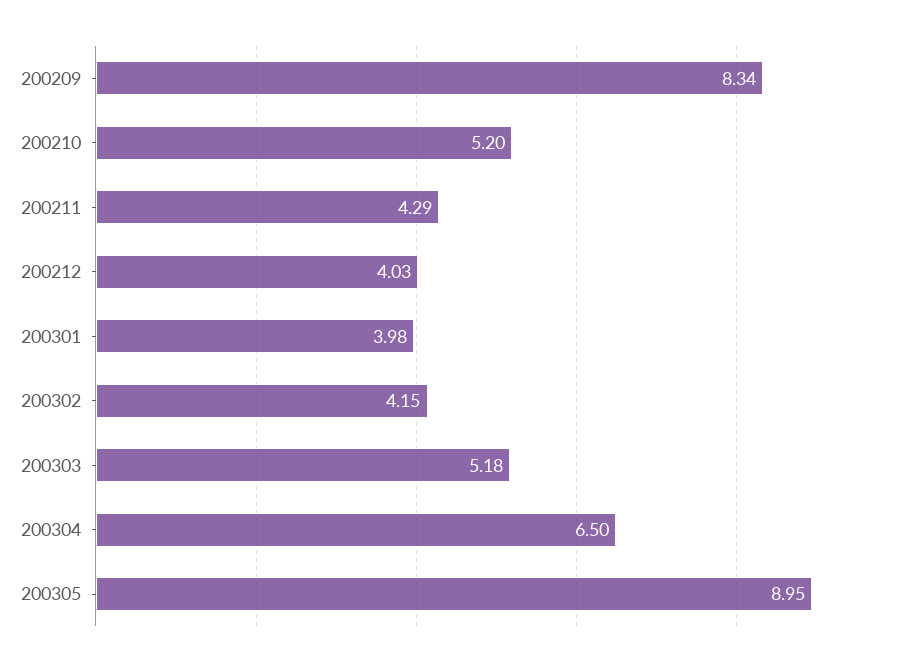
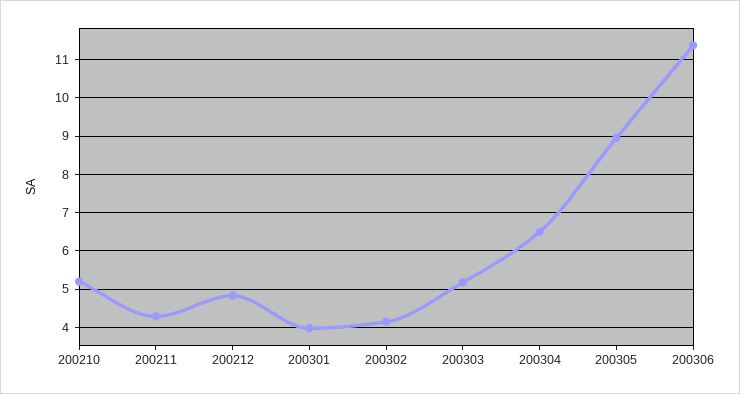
200209: 8.34 -> none
200212: 4.03 -> 4.8
200306: none -> 11.4

